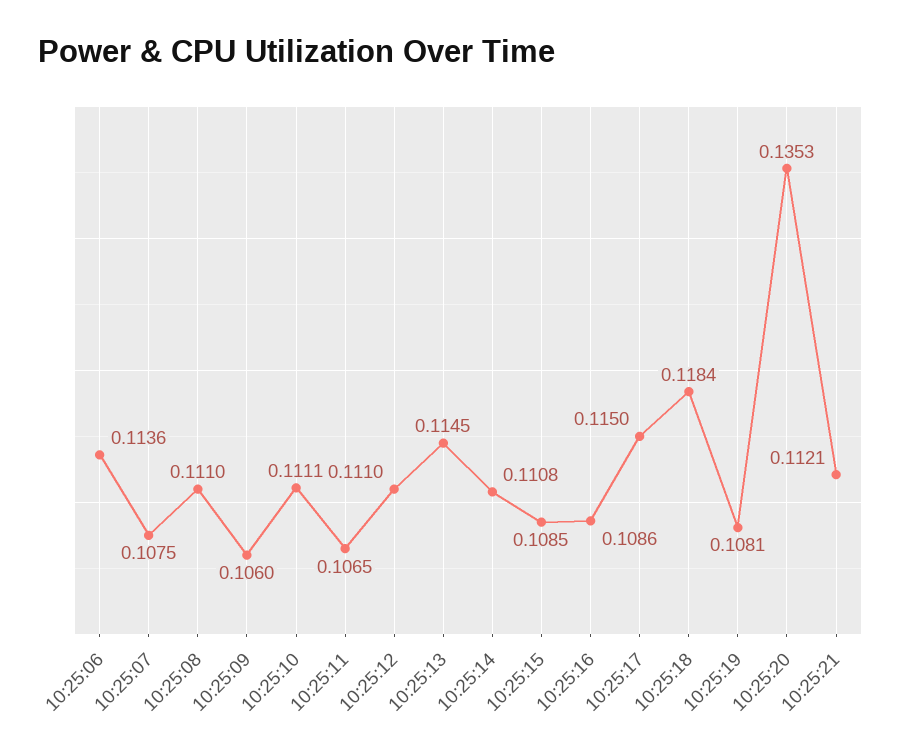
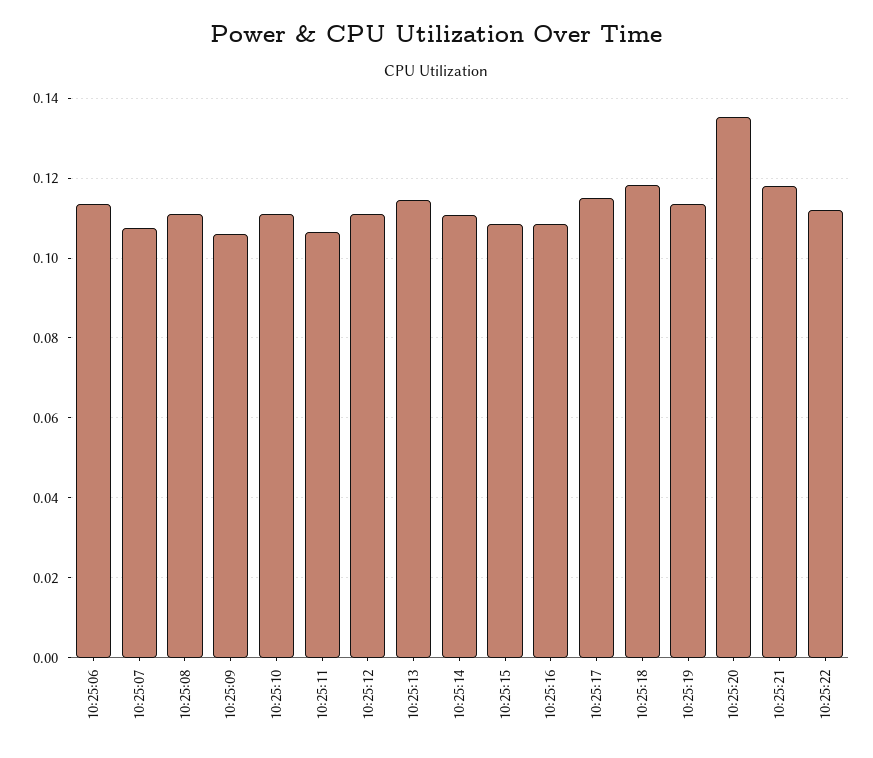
10:25:19: 0.1081 -> 0.114
10:25:21: 0.1121 -> 0.118
10:25:22: none -> 0.112

